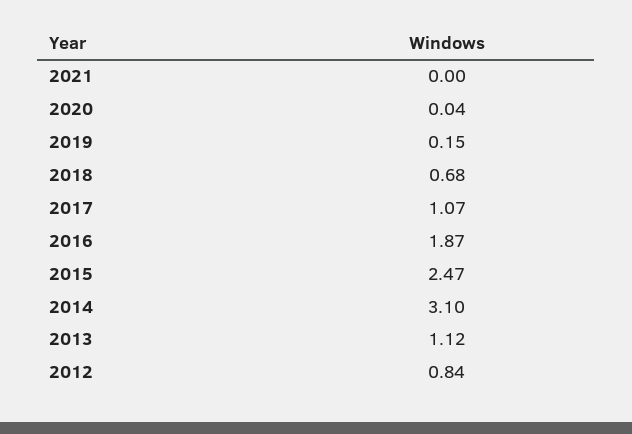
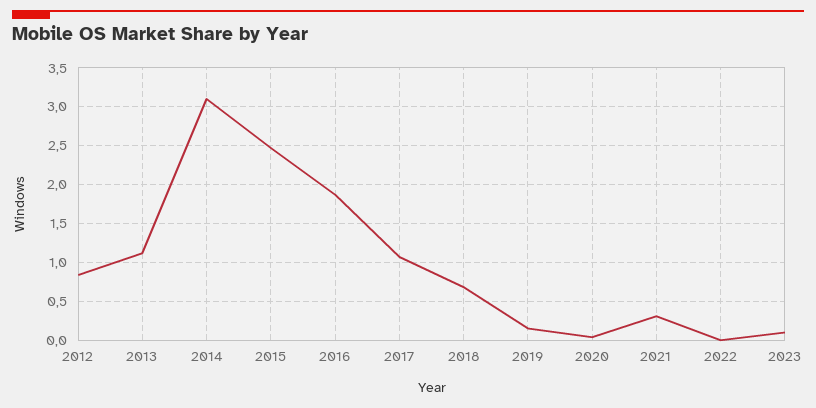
2021: 0 -> 0.3
2022: none -> 0
2023: none -> 0.1

